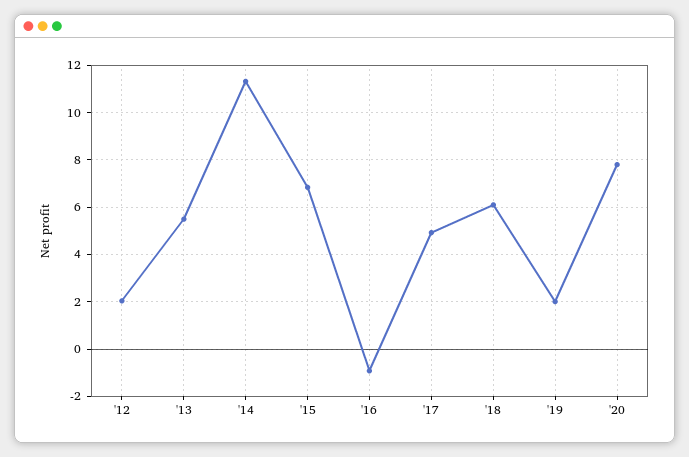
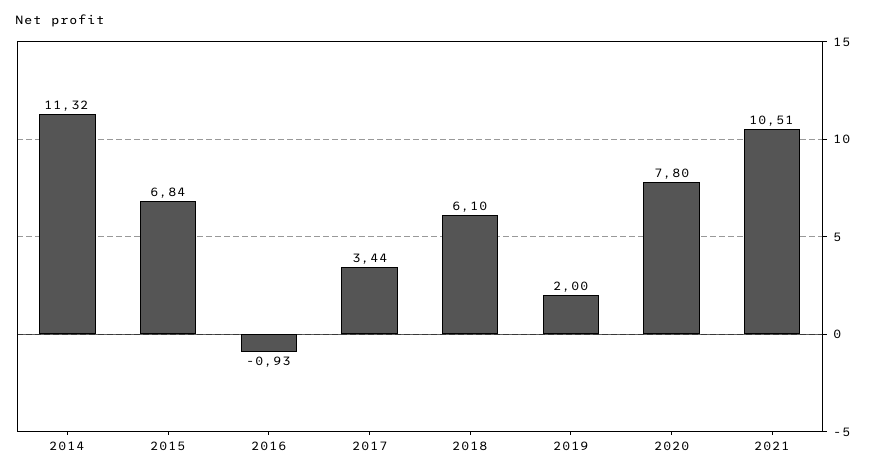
'12: 2 -> none
'13: 5.5 -> none
'17: 5 -> 3.44
2021: none -> 10.51

